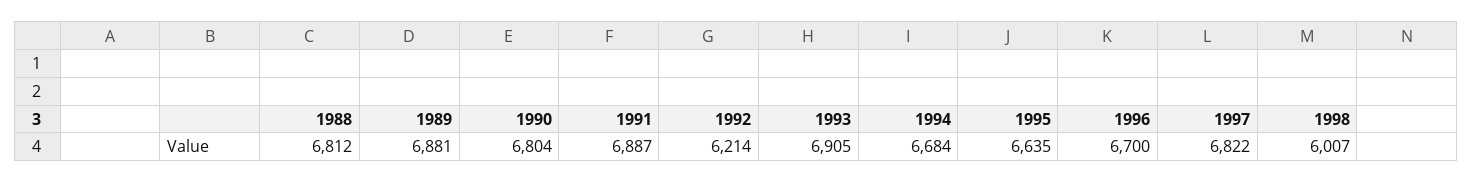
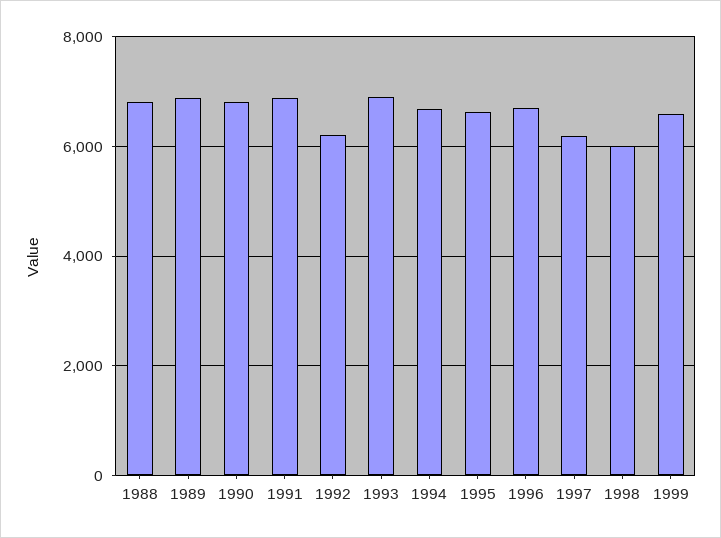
1997: 6822 -> 6200
1999: none -> 6600

